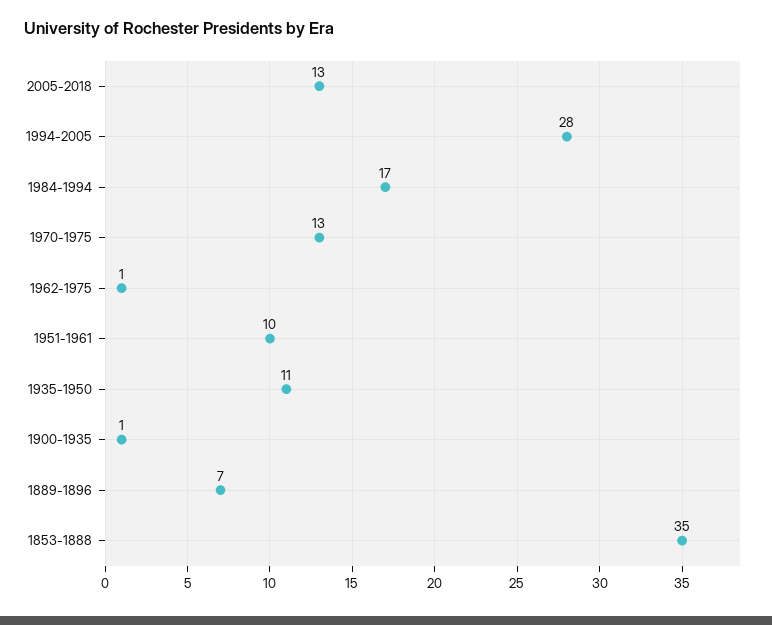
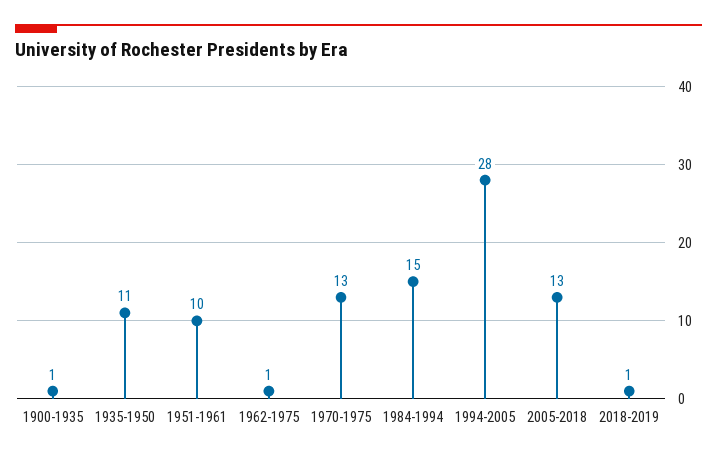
1984-1994: 17 -> 15
1889-1896: 7 -> none
1853-1888: 35 -> none
2018-2019: none -> 1

